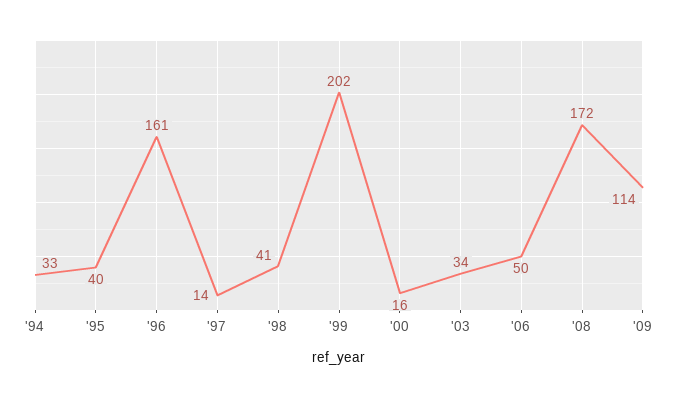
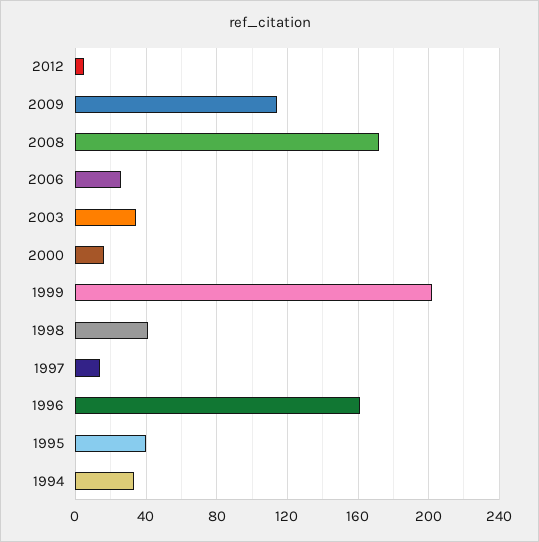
'06: 50 -> 25
2012: none -> 5

